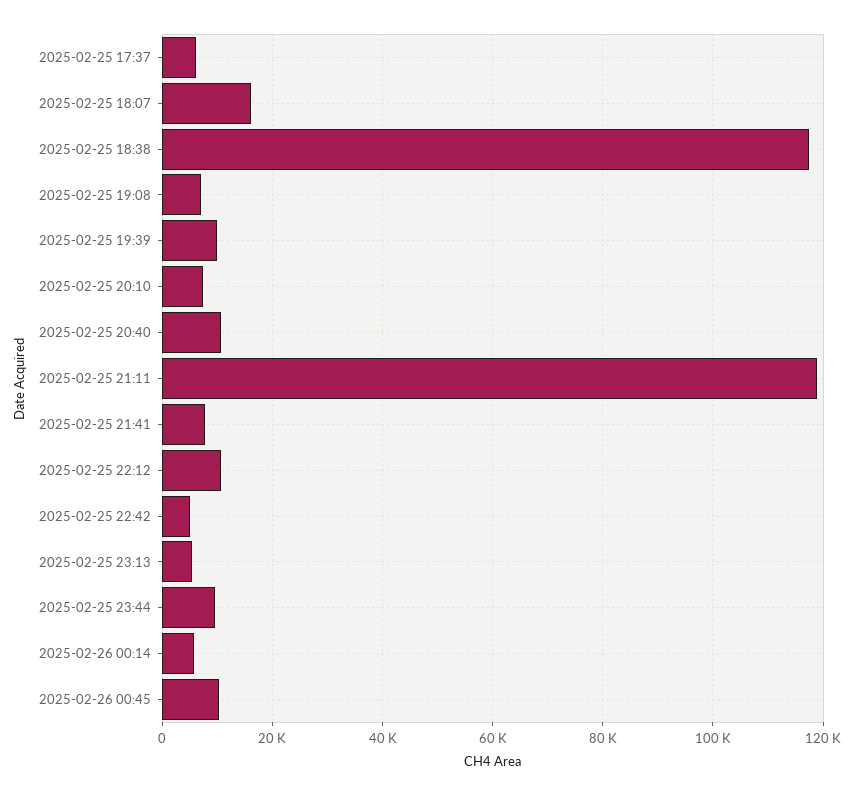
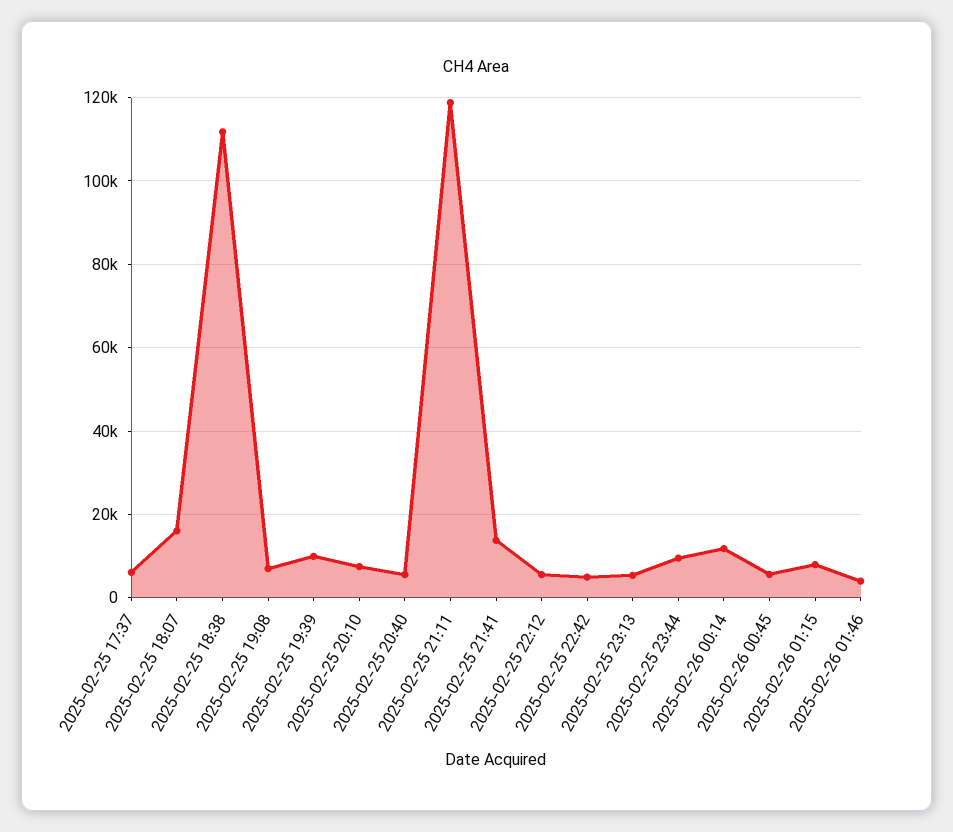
2025-02-25 18:38: 118000 -> 112000
2025-02-25 20:40: 10000 -> 6000
2025-02-25 21:41: 8000 -> 14000
2025-02-25 22:12: 10000 -> 6000
2025-02-26 00:14: 6000 -> 12000
2025-02-26 00:45: 10000 -> 6000
2025-02-26 01:15: none -> 8000
2025-02-26 01:46: none -> 4000

